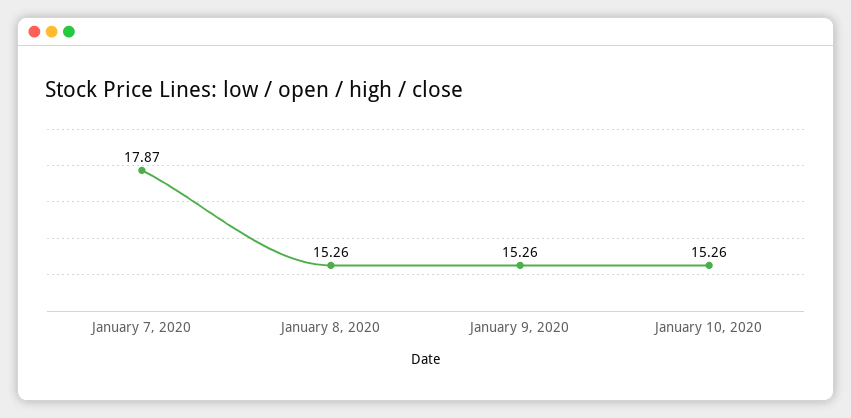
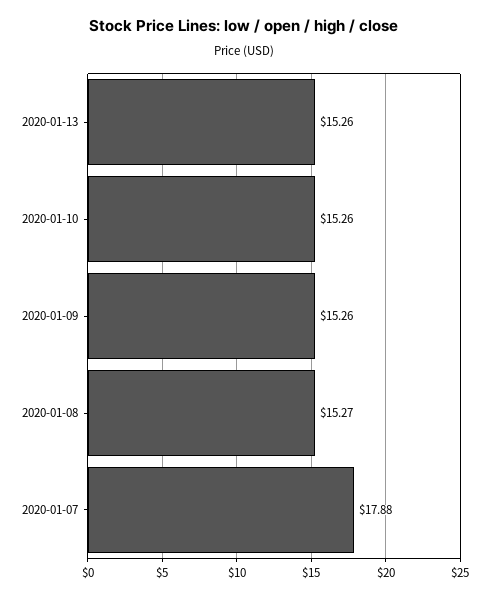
January 7, 2020: 17.87 -> 17.88
January 8, 2020: 15.26 -> 15.27
2020-01-13: none -> 15.26

